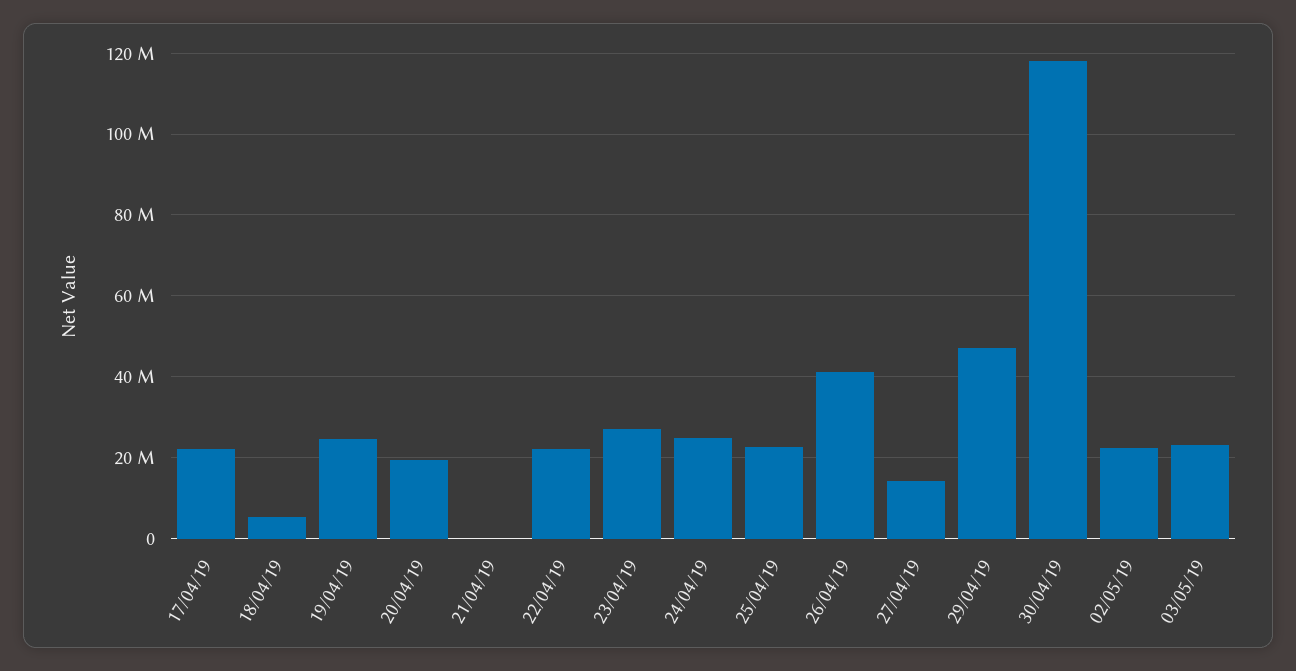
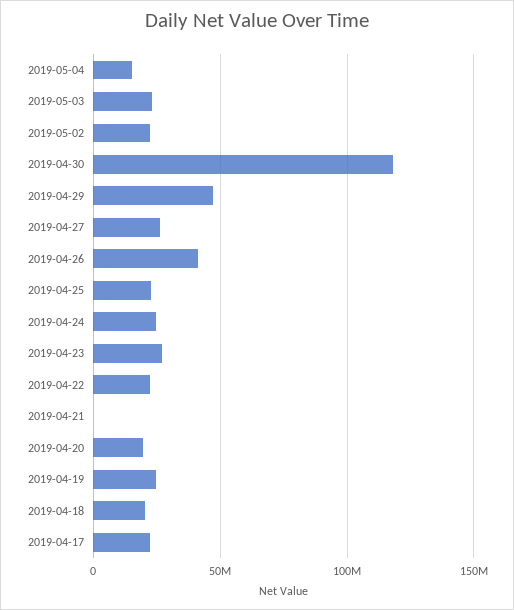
18/04/19: 6000000 -> 20000000
27/04/19: 14000000 -> 25000000
2019-05-04: none -> 15000000

